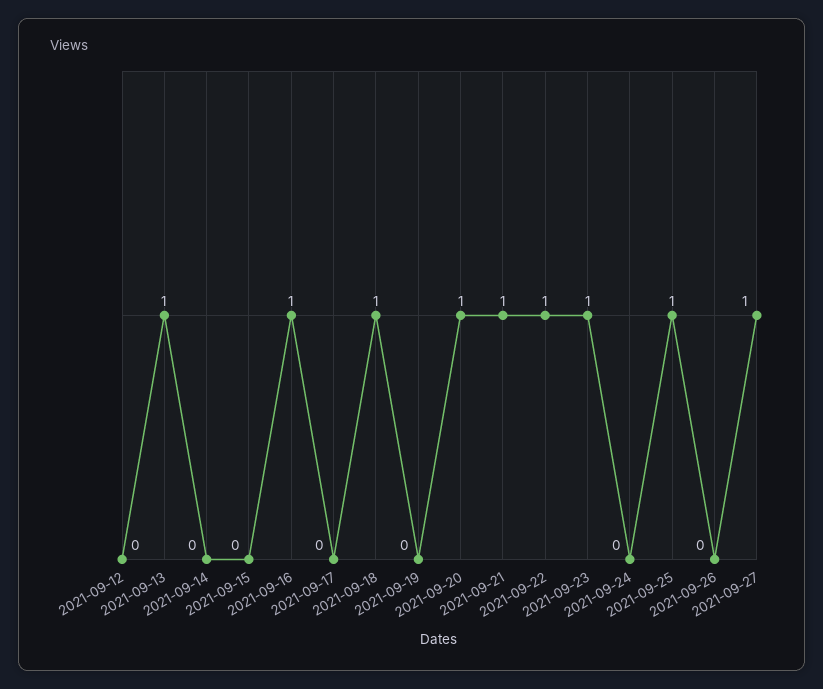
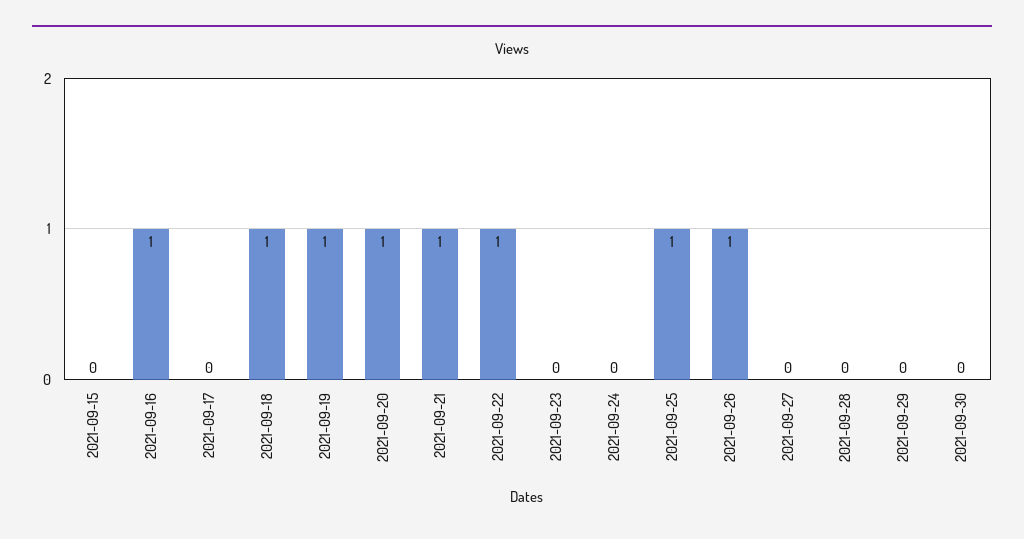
2021-09-12: 0 -> none
2021-09-13: 1 -> none
2021-09-14: 0 -> none
2021-09-19: 0 -> 1
2021-09-23: 1 -> 0
2021-09-26: 0 -> 1
2021-09-27: 1 -> 0
2021-09-28: none -> 0
2021-09-29: none -> 0
2021-09-30: none -> 0

